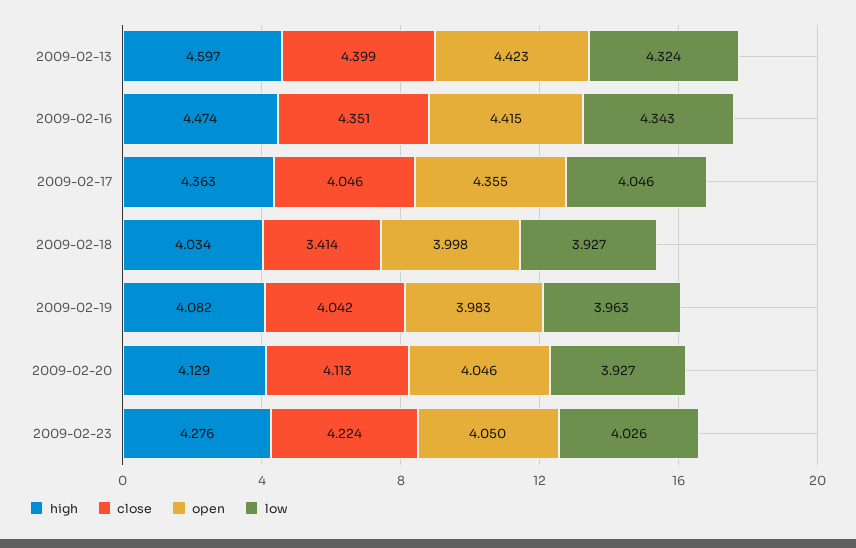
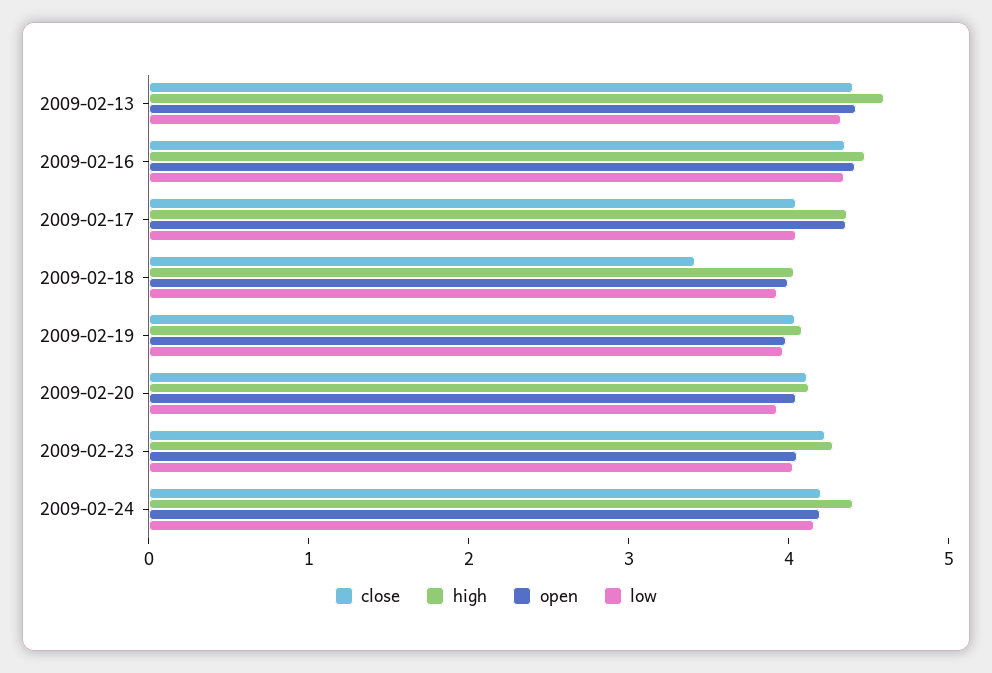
close, 2009-02-24: none -> 4.2
high, 2009-02-24: none -> 4.4
open, 2009-02-24: none -> 4.2
low, 2009-02-24: none -> 4.2

